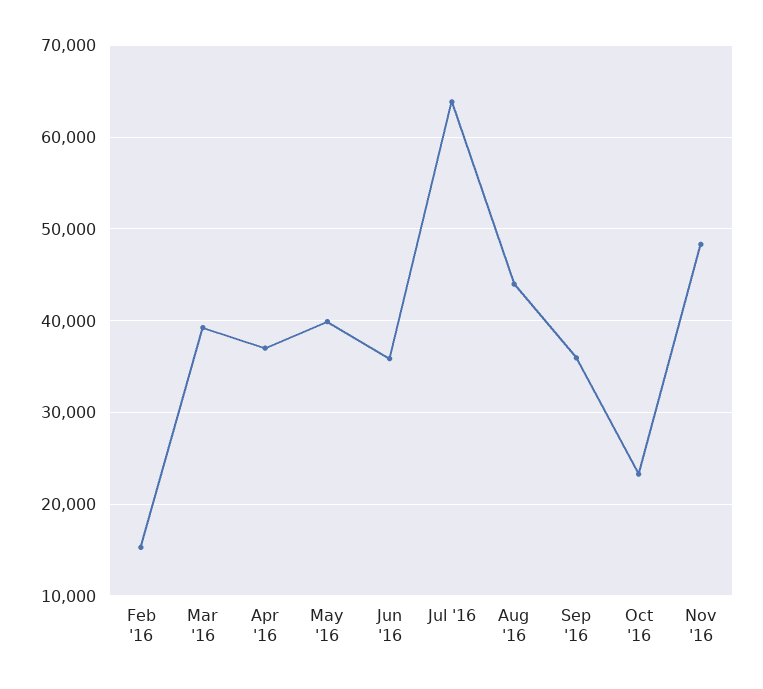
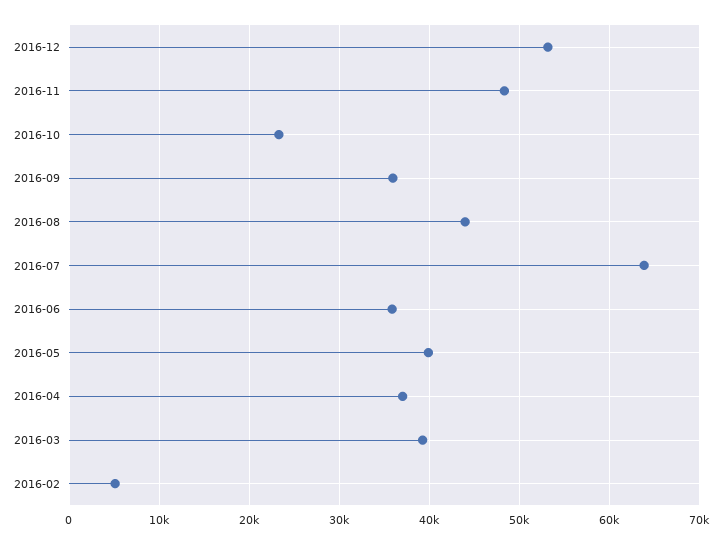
Feb '16: 15000 -> 5000
2016-12: none -> 53000

